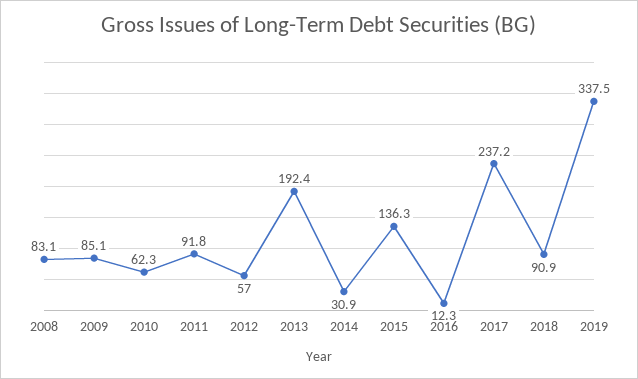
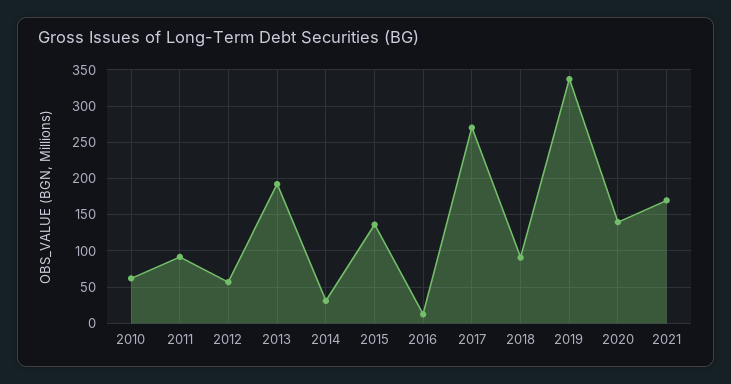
2008: 83.1 -> none
2009: 85.1 -> none
2017: 237.2 -> 270
2020: none -> 140
2021: none -> 170

